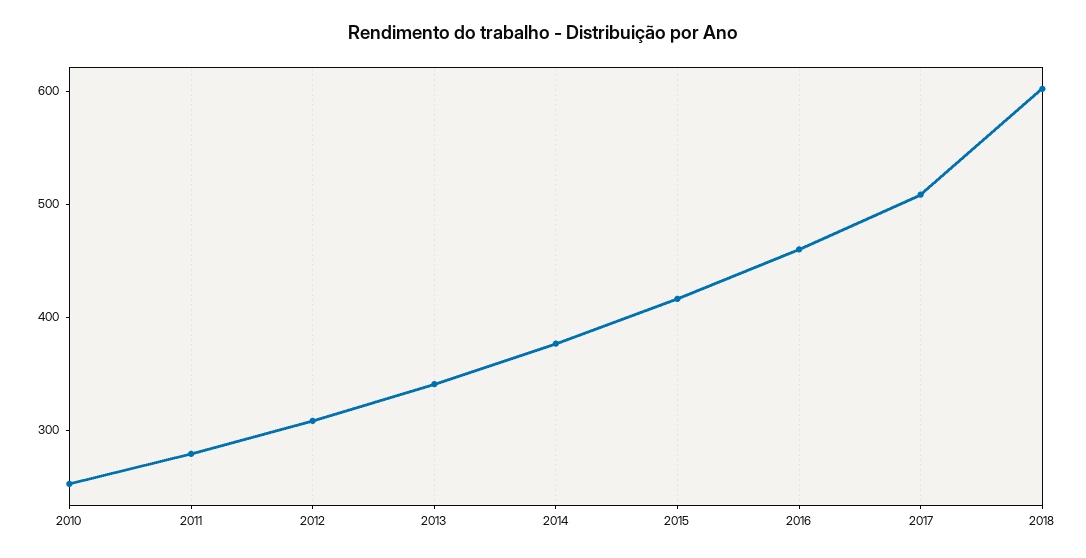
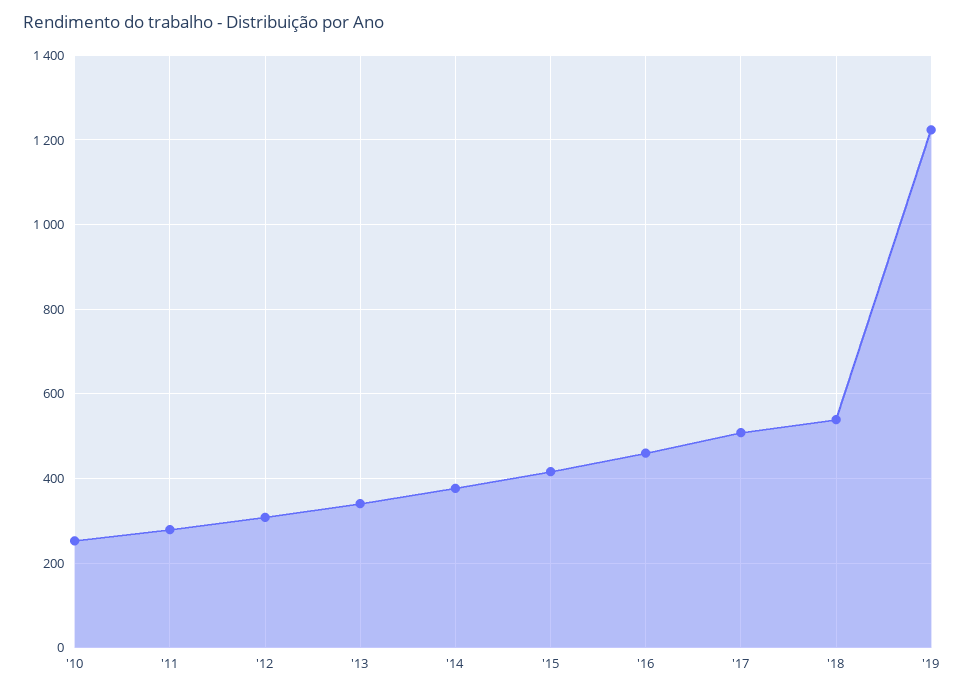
2018: 600 -> 540
'19: none -> 1220

